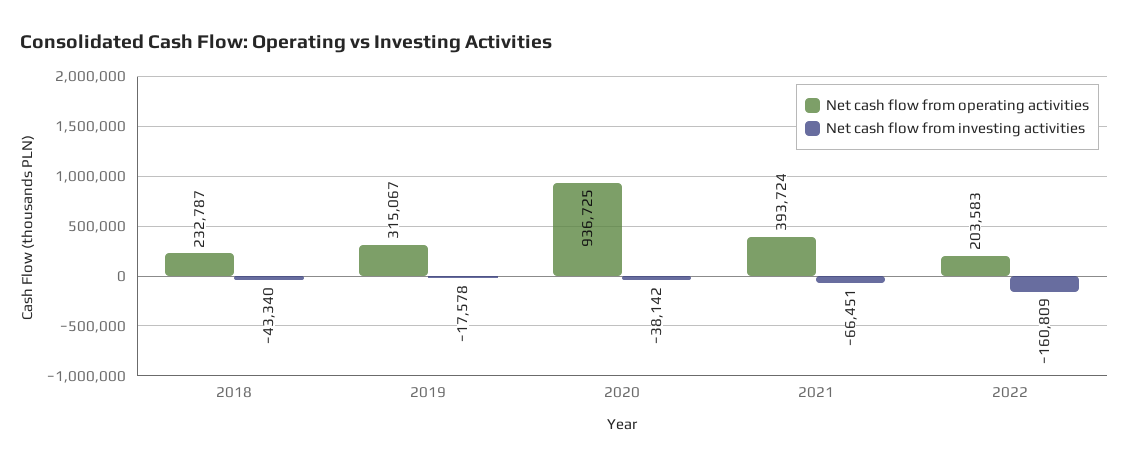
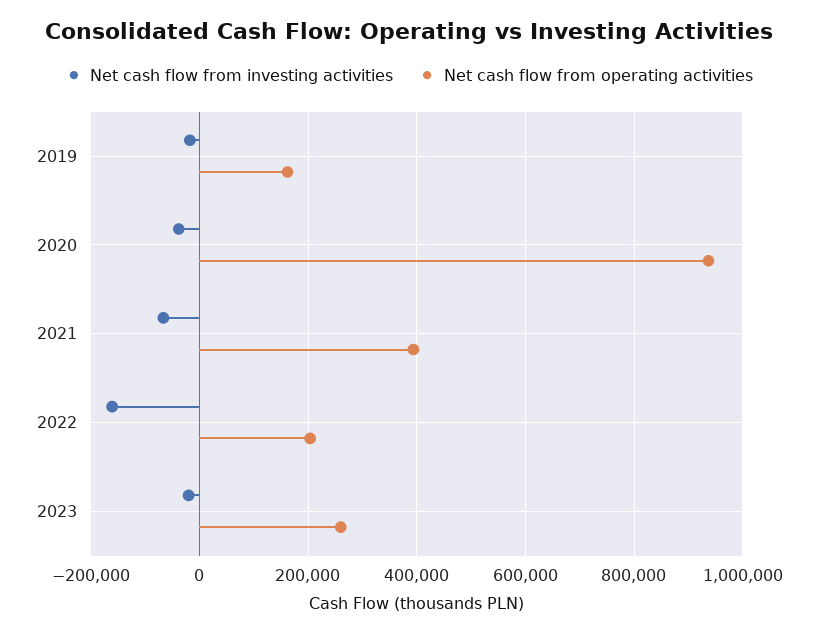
Net cash flow from operating activities, 2018: 232787 -> none
Net cash flow from investing activities, 2018: -43340 -> none
Net cash flow from operating activities, 2019: 315067 -> 160000
Net cash flow from investing activities, 2023: none -> -20000
Net cash flow from operating activities, 2023: none -> 260000

